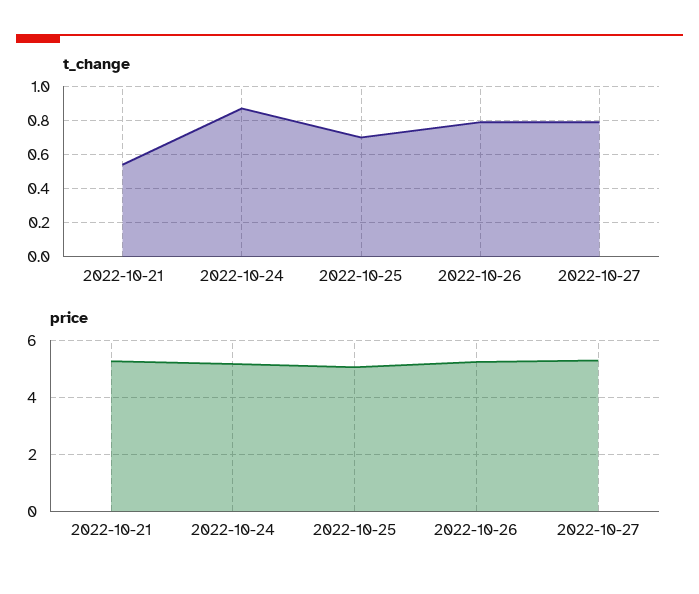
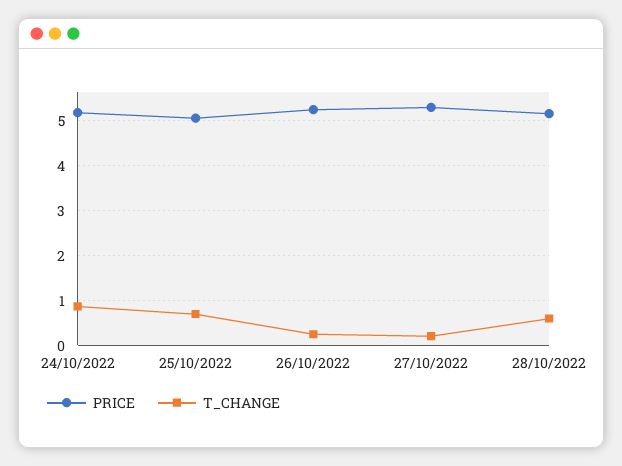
t_change, 2022-10-21: 0.55 -> none
t_change, 2022-10-26: 0.8 -> 0.2
t_change, 2022-10-27: 0.8 -> 0.2
price, 2022-10-21: 5.25 -> none
price, 28/10/2022: none -> 5.2
t_change, 28/10/2022: none -> 0.6

